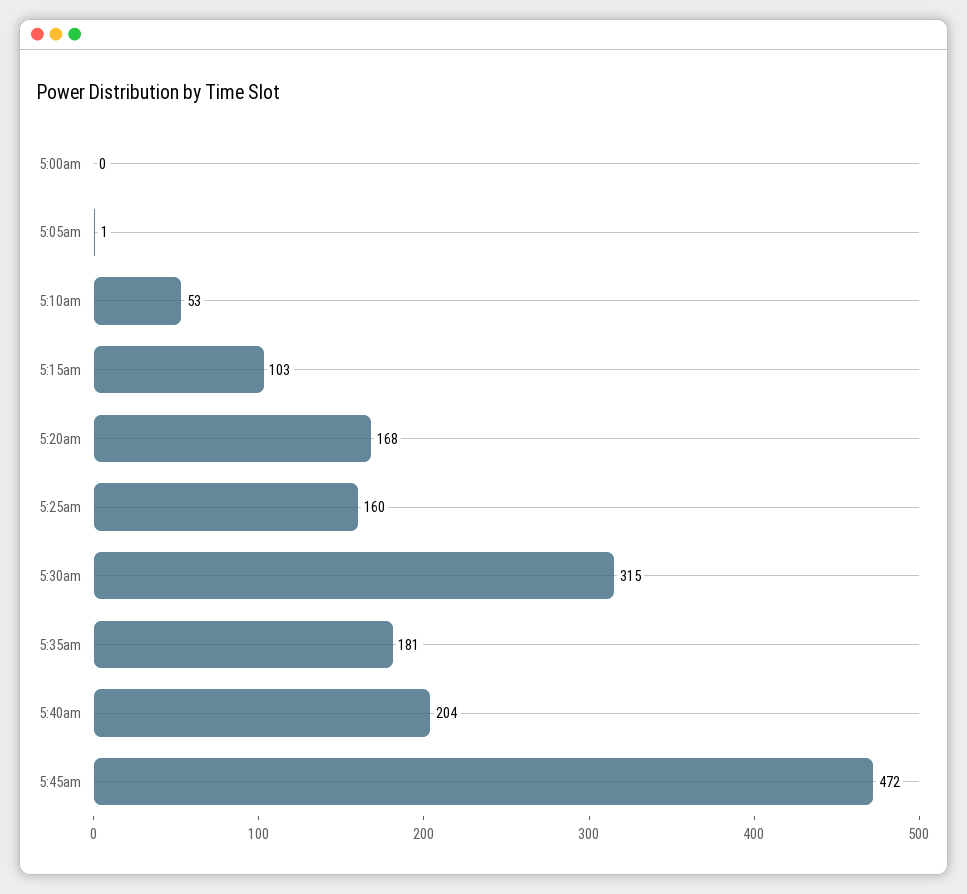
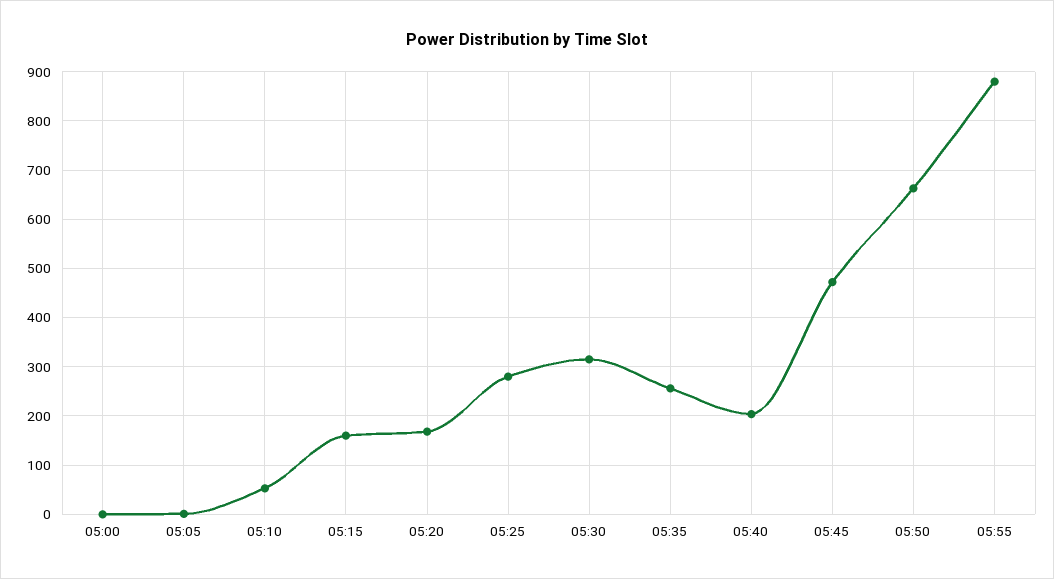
5:15am: 103 -> 160
5:25am: 160 -> 280
5:35am: 181 -> 260
05:50: none -> 660
05:55: none -> 880

